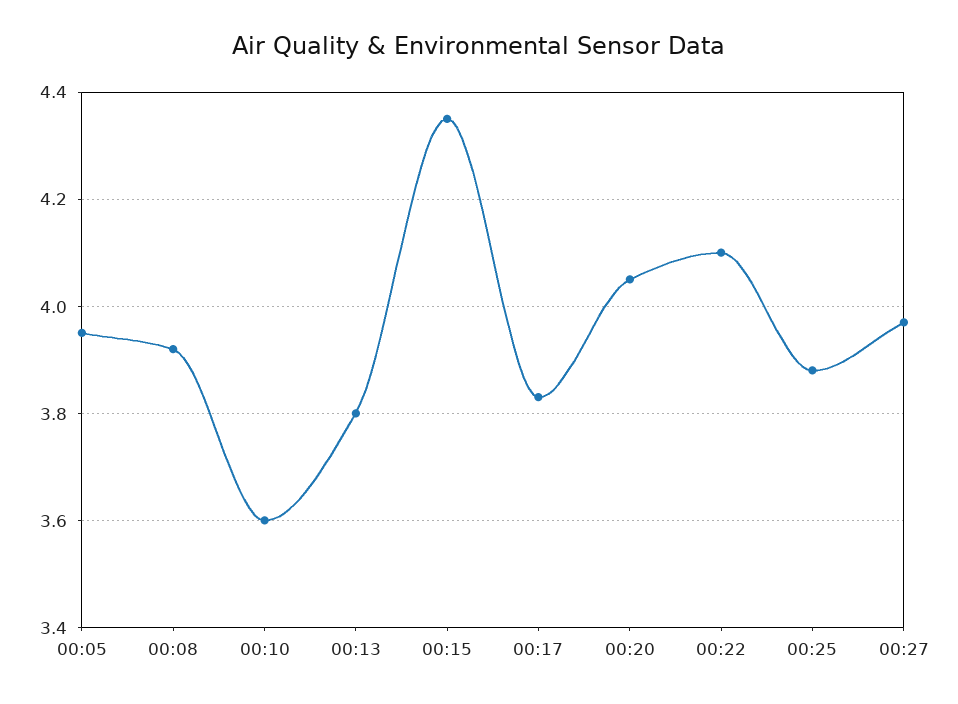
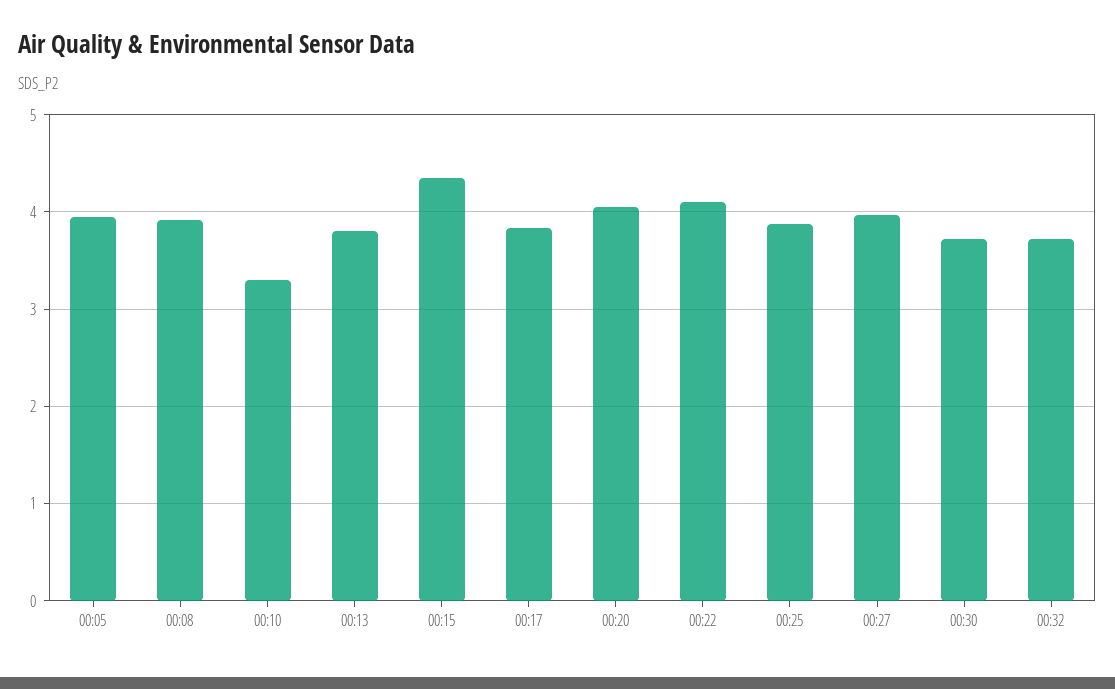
00:10: 3.6 -> 3.3
00:30: none -> 3.7
00:32: none -> 3.7

